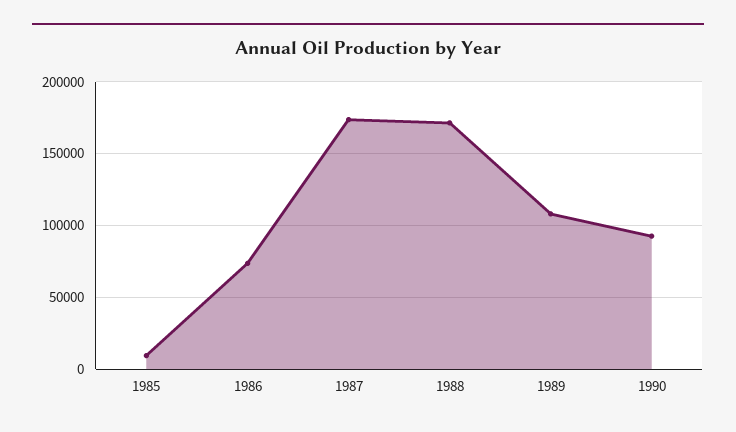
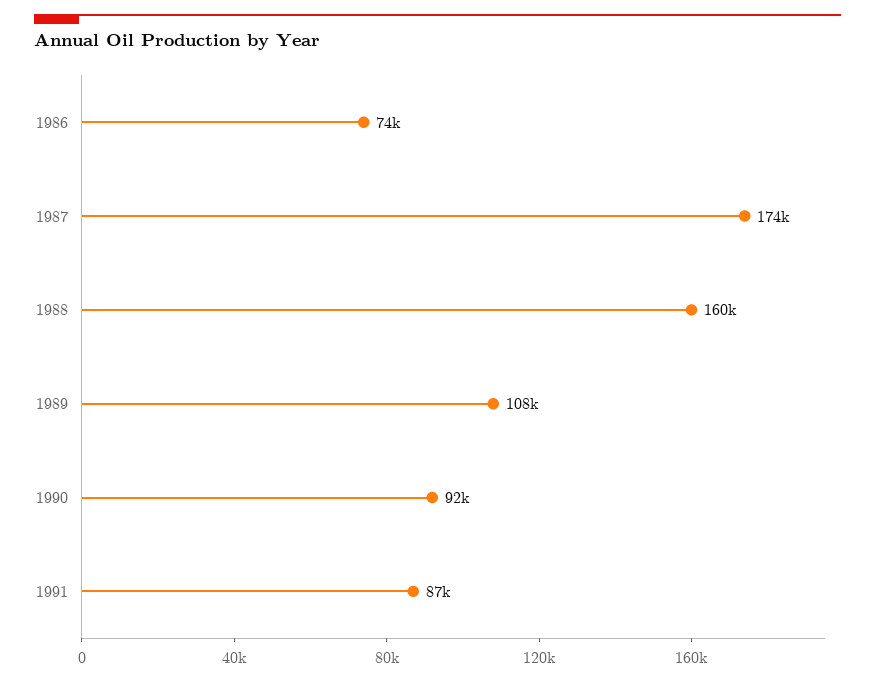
1985: 10000 -> none
1988: 170000 -> 160000
1991: none -> 87000

